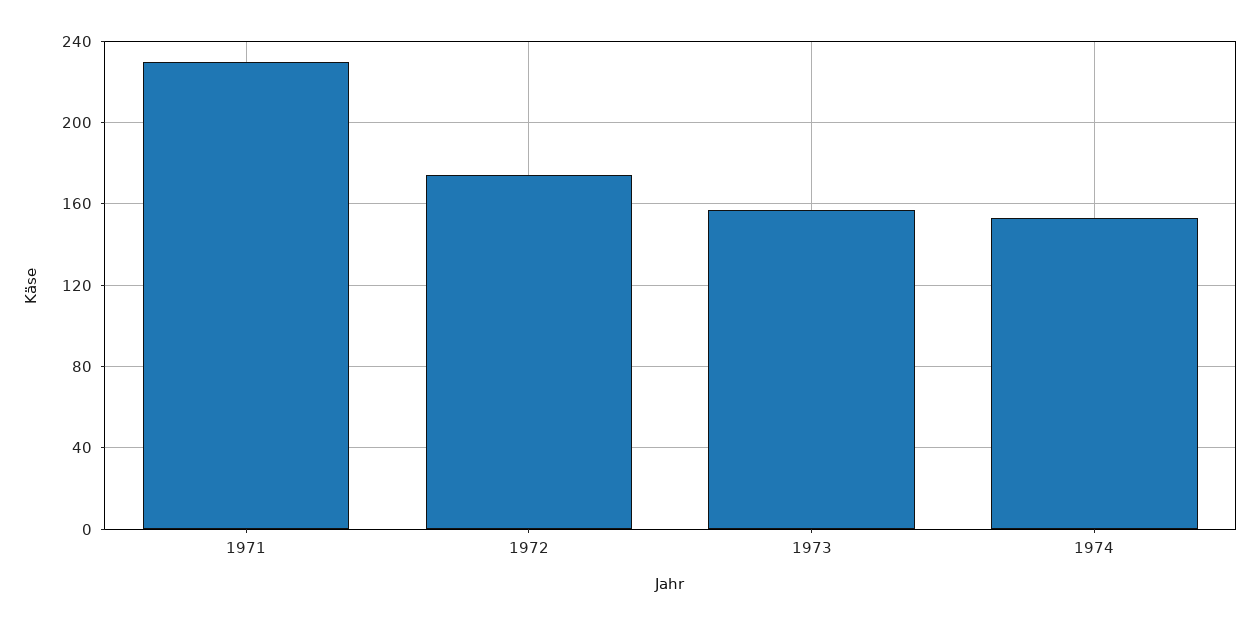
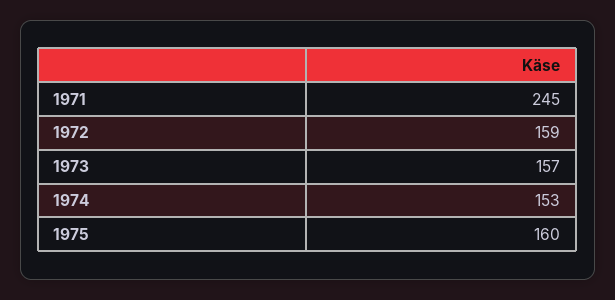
1971: 230 -> 245
1972: 175 -> 159
1975: none -> 160

